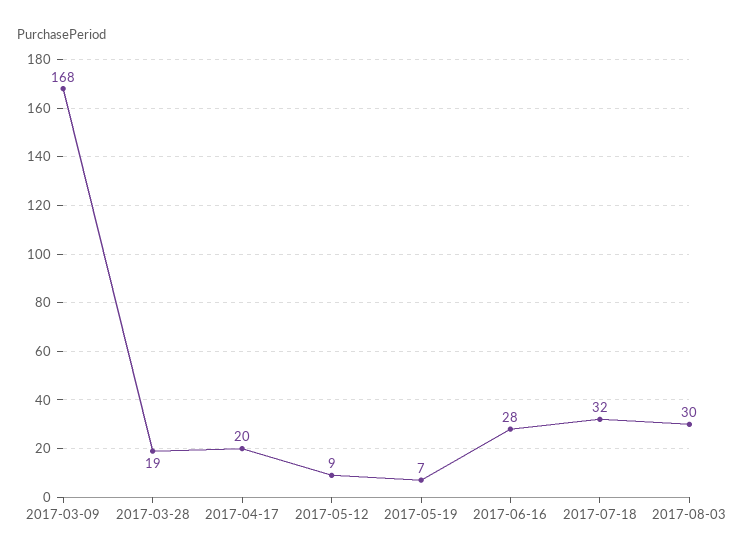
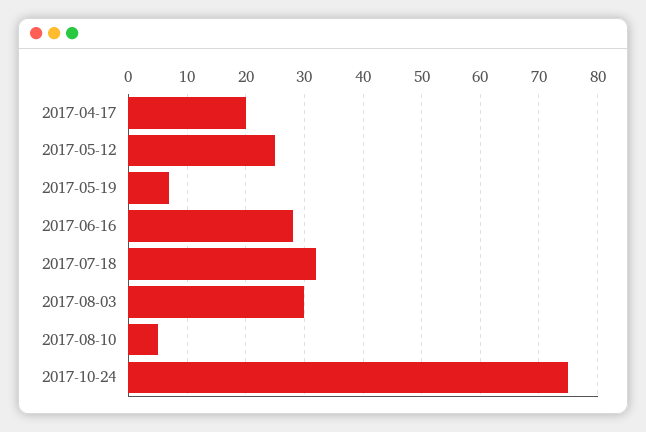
2017-03-09: 168 -> none
2017-03-28: 19 -> none
2017-05-12: 9 -> 25
2017-08-10: none -> 5
2017-10-24: none -> 75

